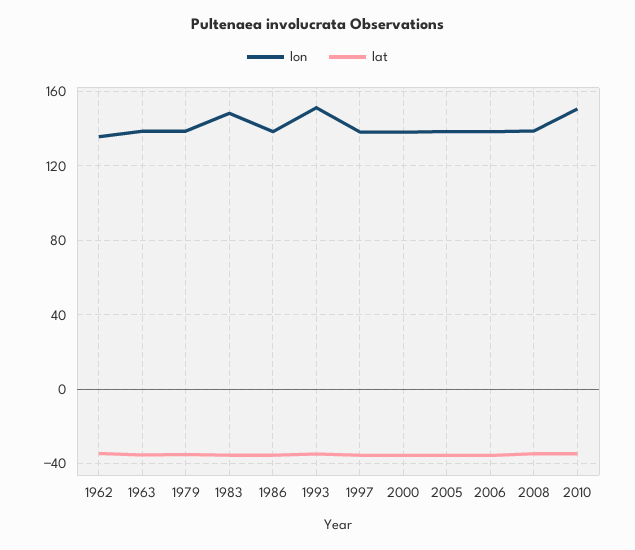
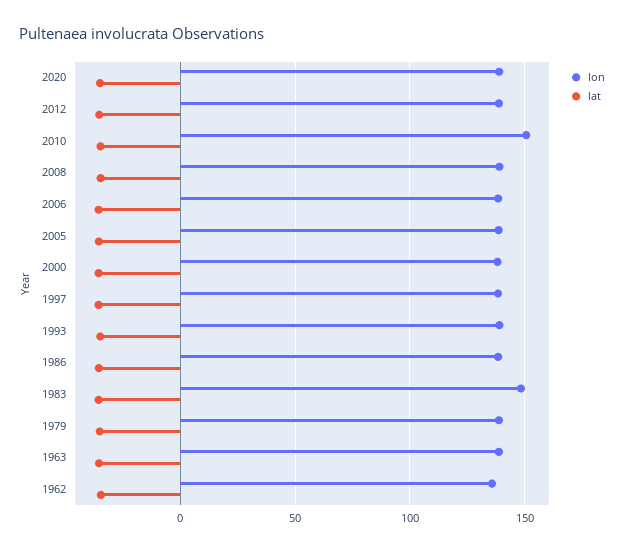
lon, 1993: 150 -> 140
lon, 2020: none -> 140
lat, 2020: none -> -35
lon, 2012: none -> 140
lat, 2012: none -> -35

